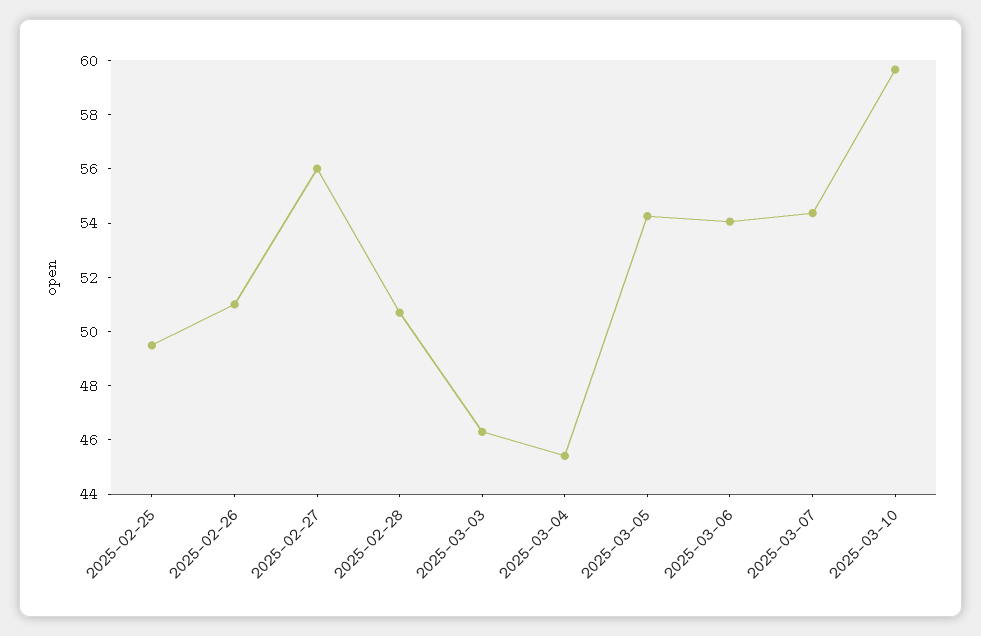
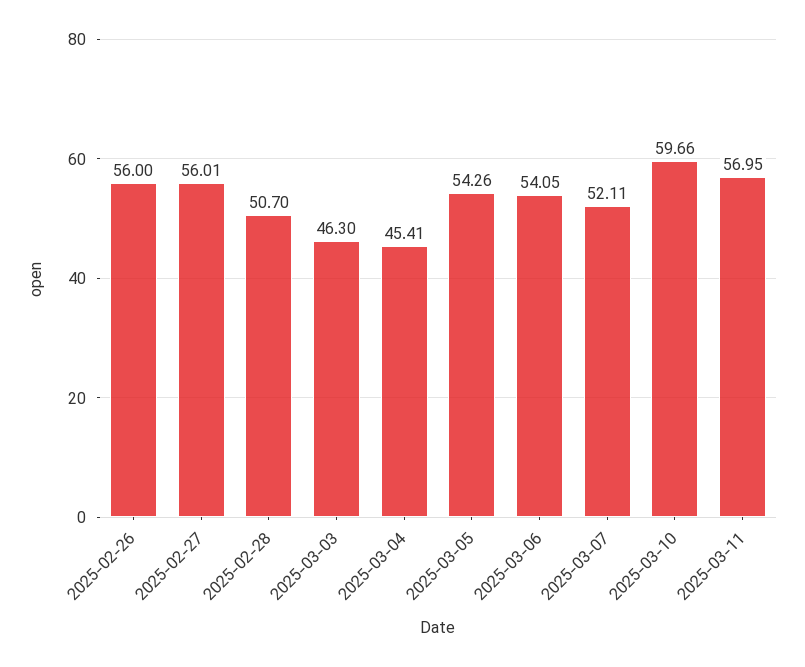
2025-02-25: 49.5 -> none
2025-02-26: 51 -> 56
2025-03-07: 54.5 -> 52.11
2025-03-11: none -> 56.95

